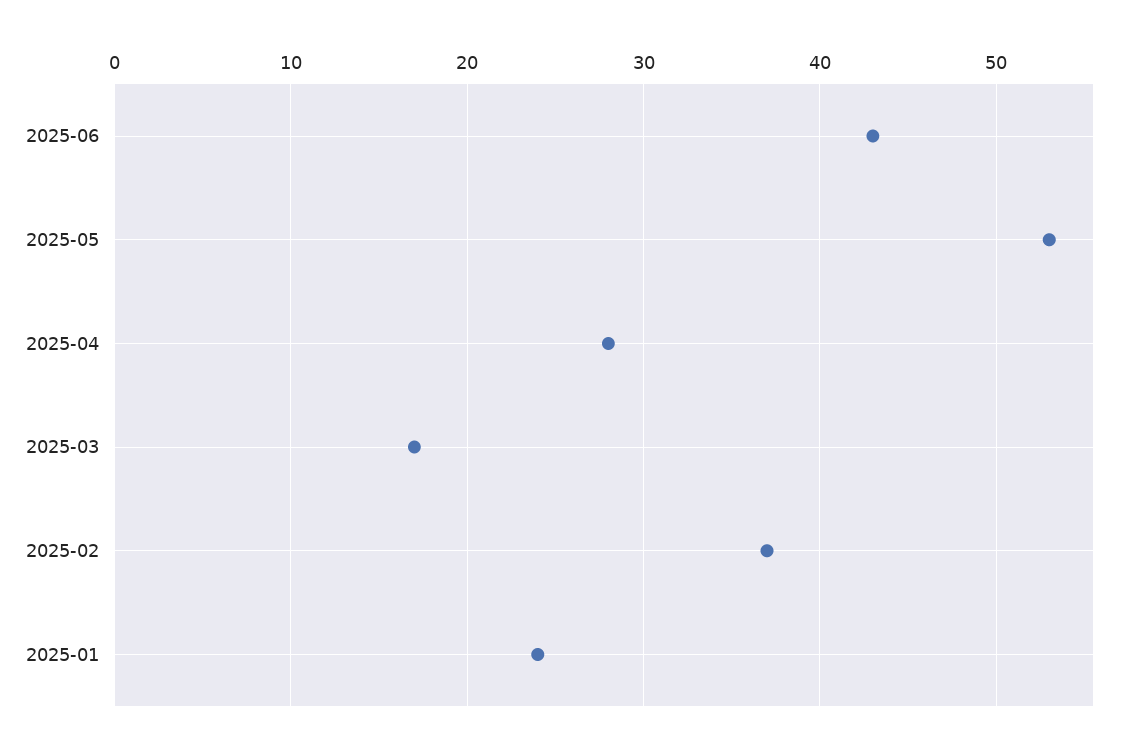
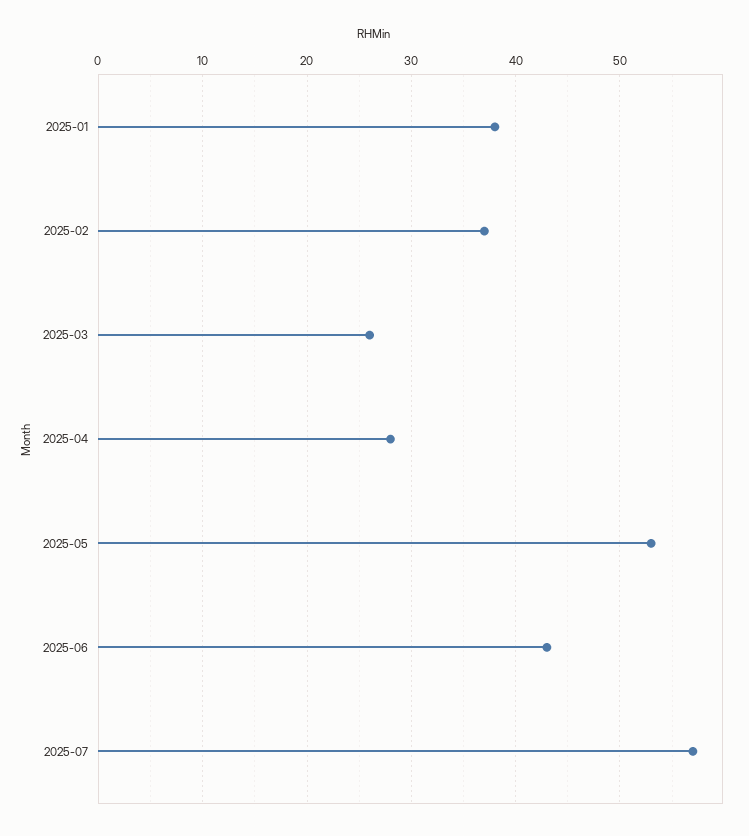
2025-03: 17 -> 26
2025-01: 24 -> 38
2025-07: none -> 57

